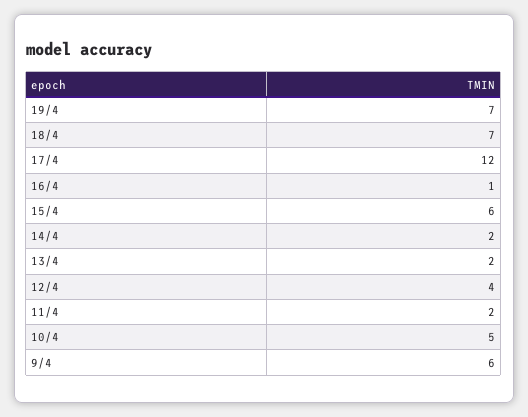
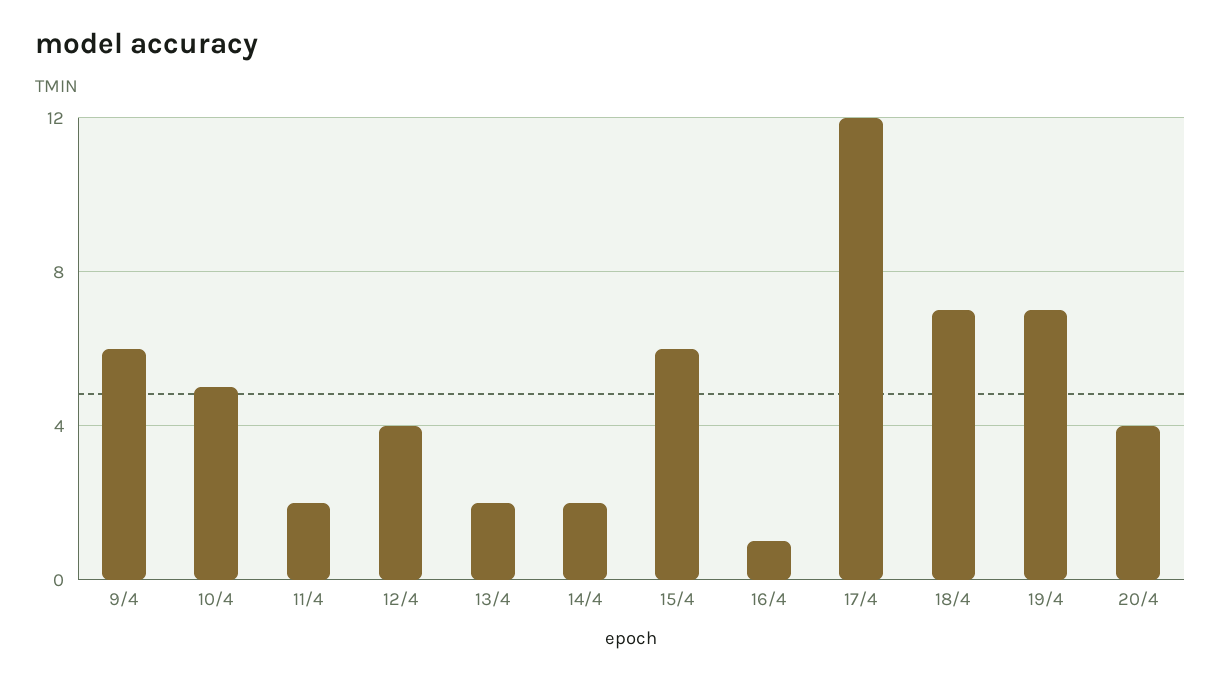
20/4: none -> 4

